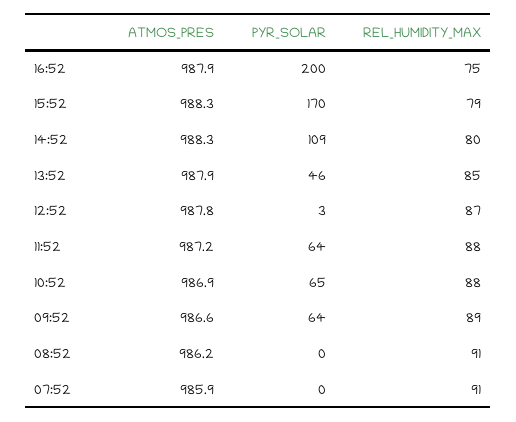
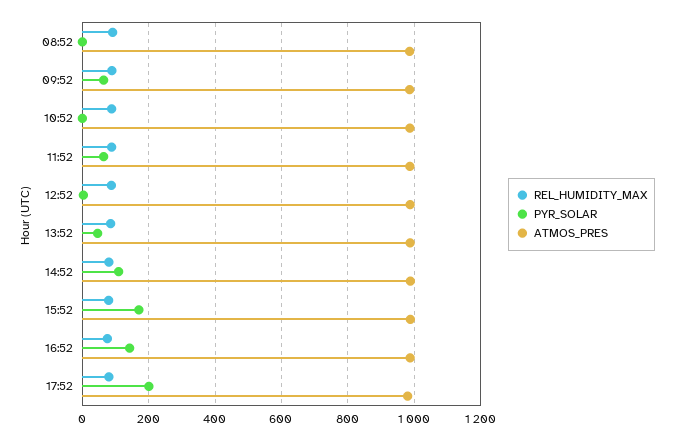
PYR_SOLAR, 16:52: 200 -> 140
PYR_SOLAR, 10:52: 65 -> 0
ATMOS_PRES, 07:52: 985.9 -> none
PYR_SOLAR, 07:52: 0 -> none
REL_HUMIDITY_MAX, 07:52: 91 -> none
REL_HUMIDITY_MAX, 17:52: none -> 80
PYR_SOLAR, 17:52: none -> 200
ATMOS_PRES, 17:52: none -> 980

